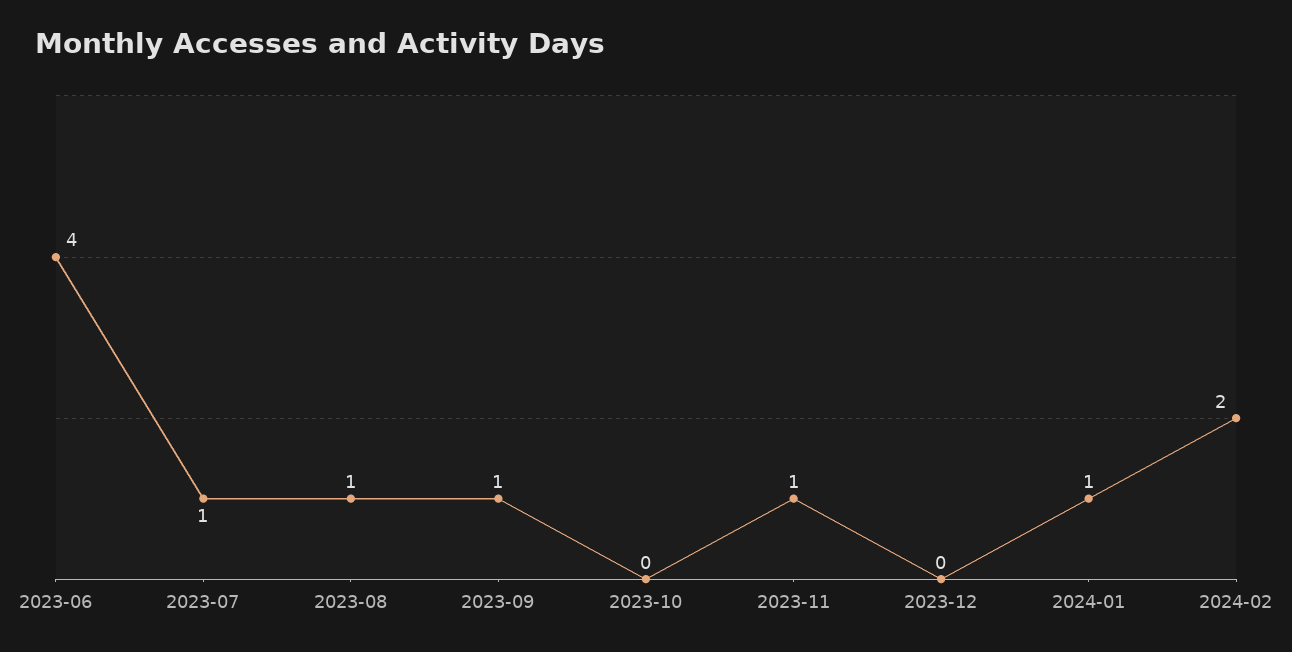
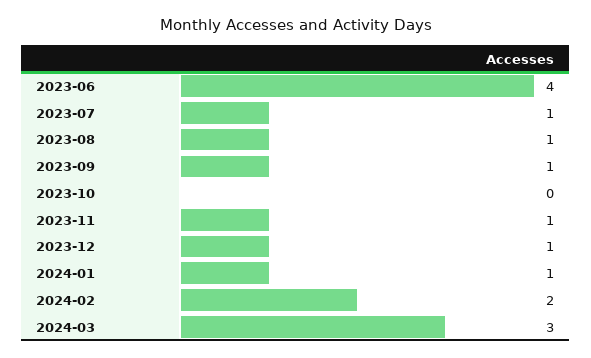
2023-12: 0 -> 1
2024-03: none -> 3

